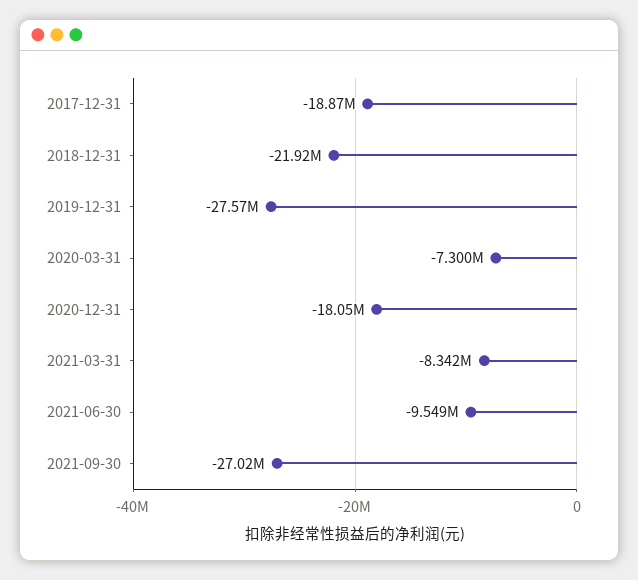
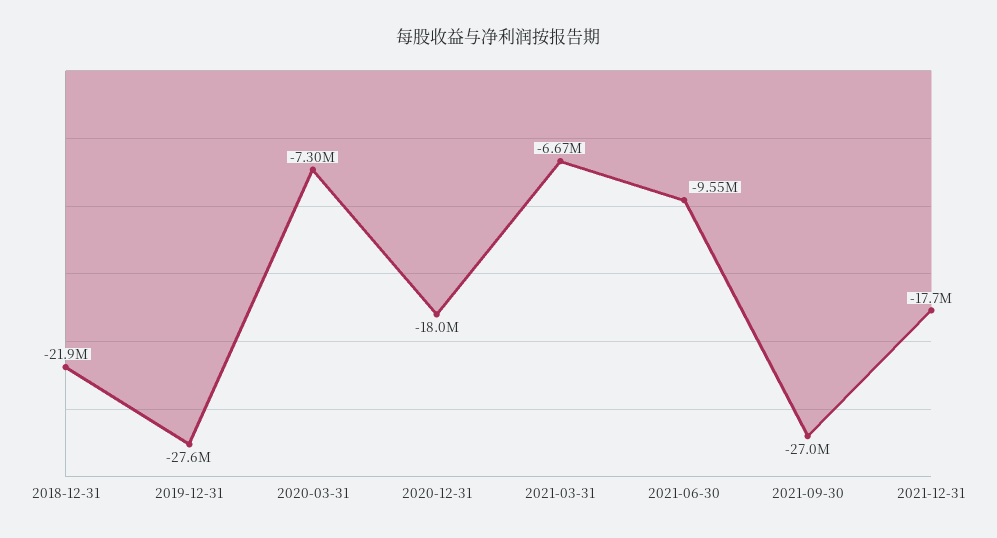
2017-12-31: -18870000 -> none
2021-03-31: -8342000 -> -6670000
2021-12-31: none -> -17700000

